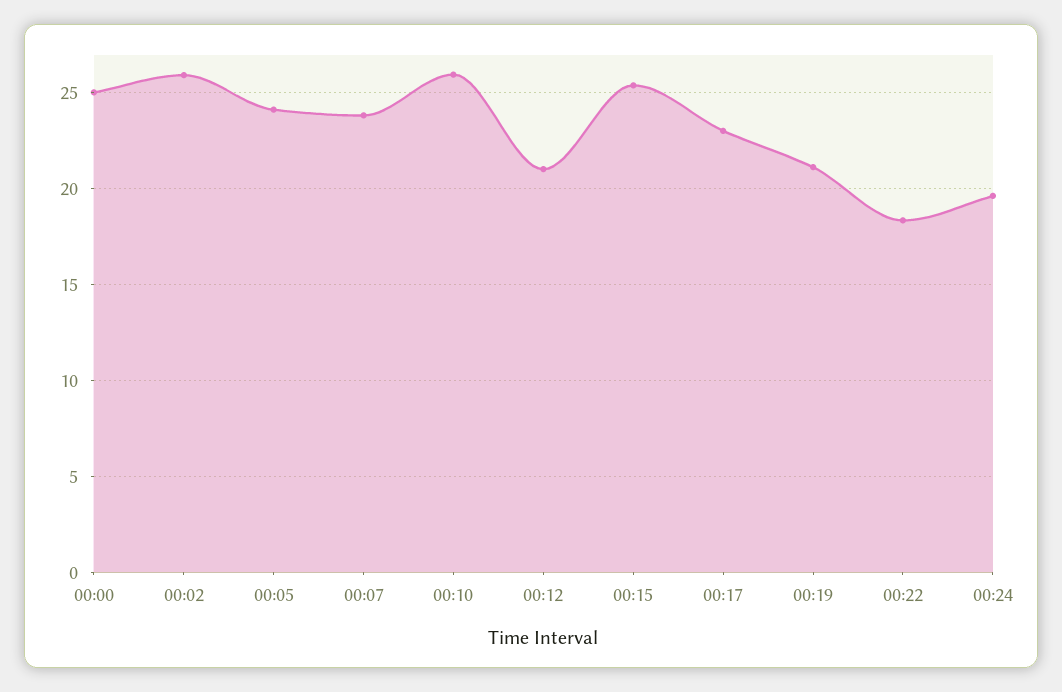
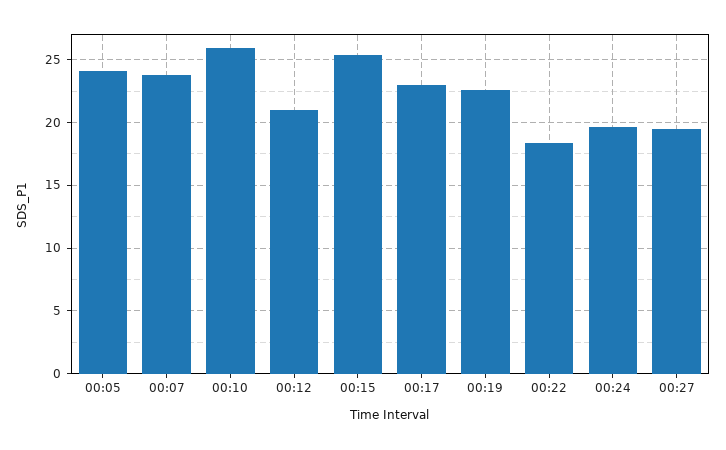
00:00: 25 -> none
00:02: 26 -> none
00:19: 21 -> 22.5
00:27: none -> 19.5

